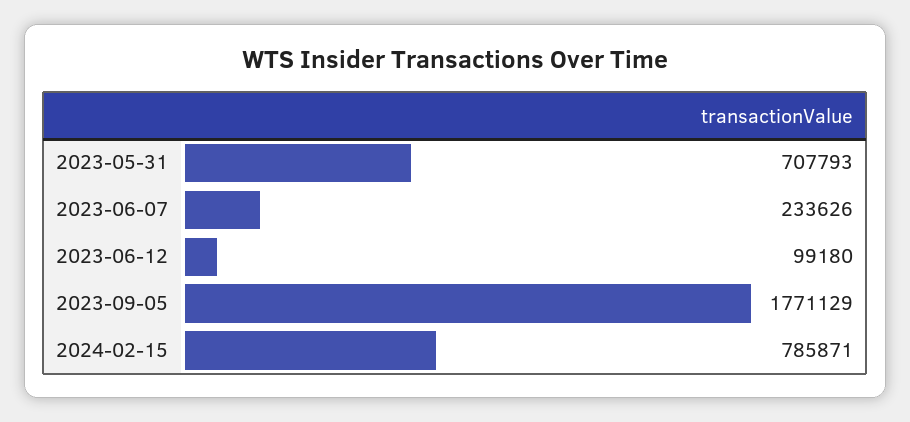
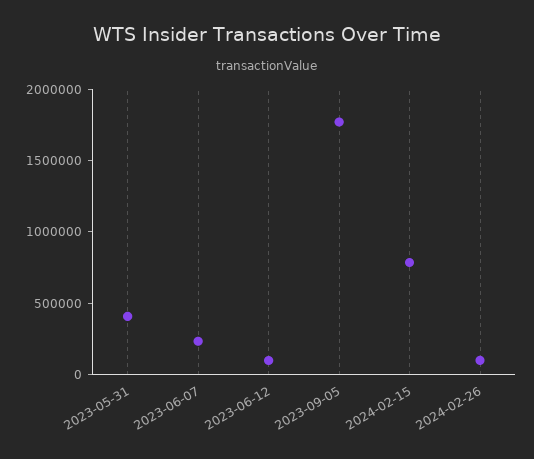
2023-05-31: 707793 -> 400000
2024-02-26: none -> 100000

